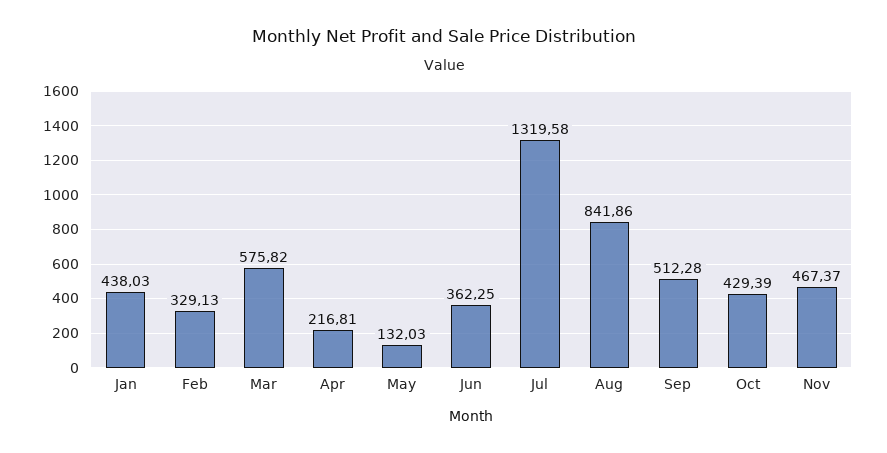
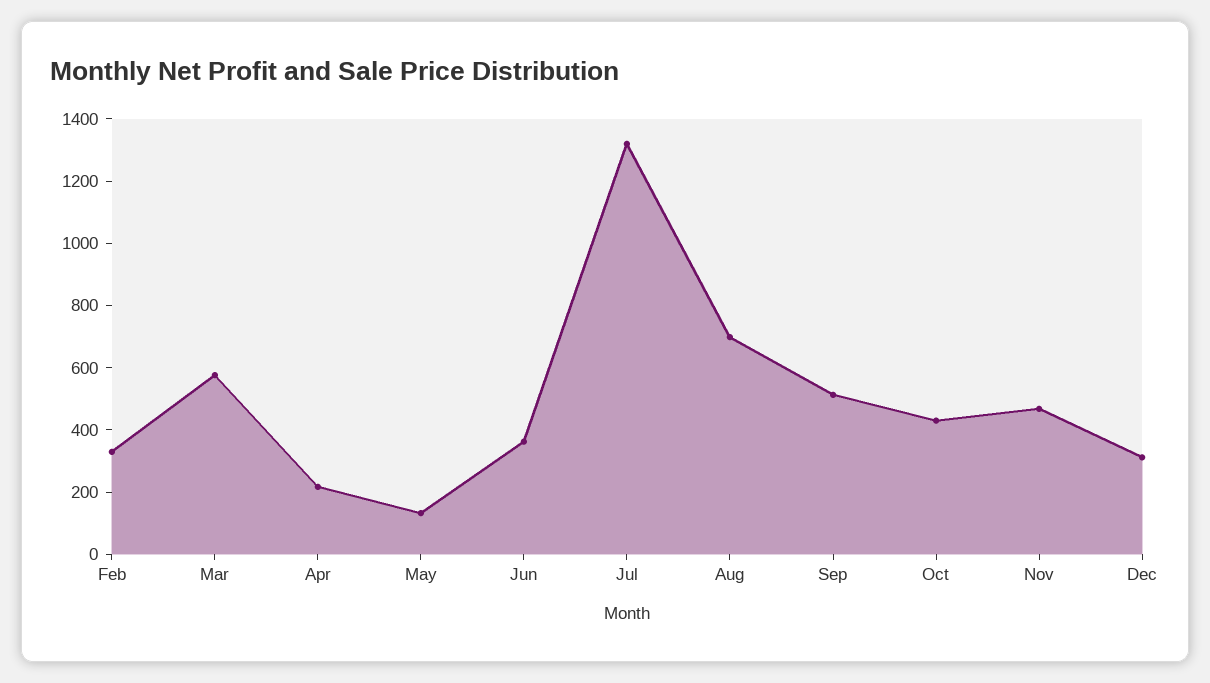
Jan: 438.03 -> none
Aug: 841.86 -> 700
Dec: none -> 300

